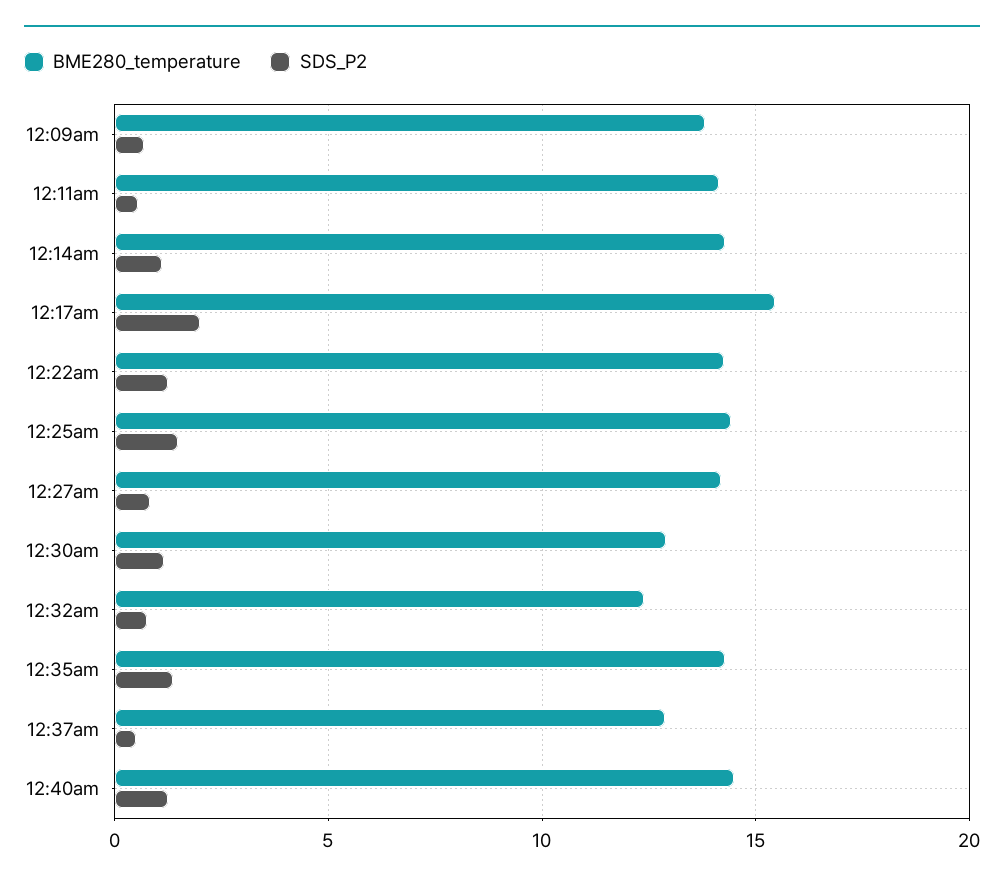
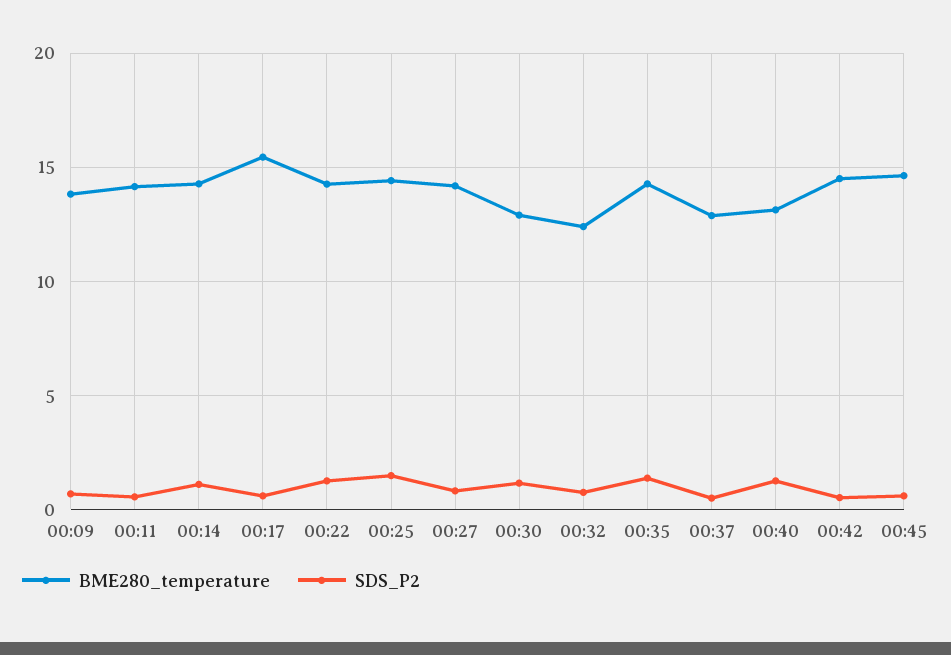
SDS_P2, 12:17am: 2 -> 0.5
BME280_temperature, 12:40am: 14.5 -> 13
BME280_temperature, 00:42: none -> 14.5
SDS_P2, 00:42: none -> 0.5
BME280_temperature, 00:45: none -> 14.5
SDS_P2, 00:45: none -> 0.5

